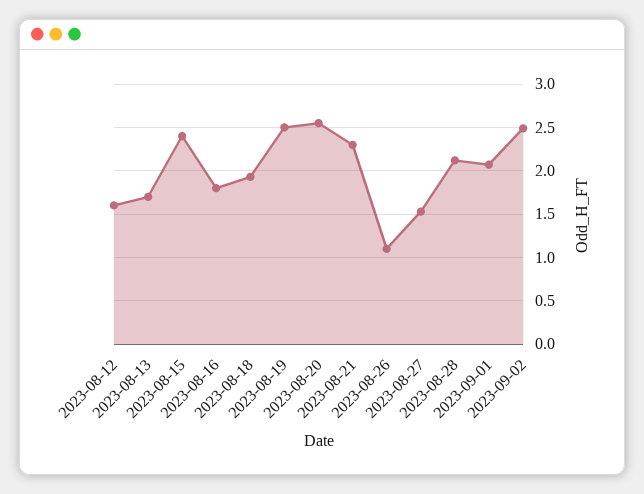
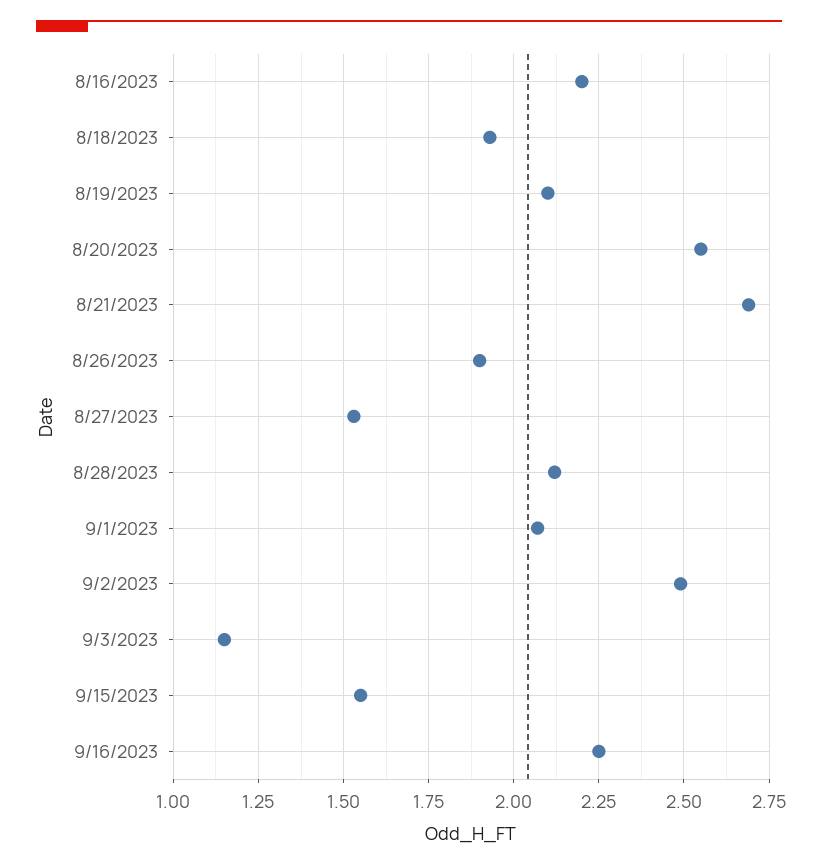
2023-08-12: 1.6 -> none
2023-08-13: 1.7 -> none
2023-08-15: 2.4 -> none
2023-08-16: 1.8 -> 2.2
2023-08-19: 2.5 -> 2.1
2023-08-21: 2.3 -> 2.7
2023-08-26: 1.1 -> 1.9
9/3/2023: none -> 1.15
9/15/2023: none -> 1.55
9/16/2023: none -> 2.25

